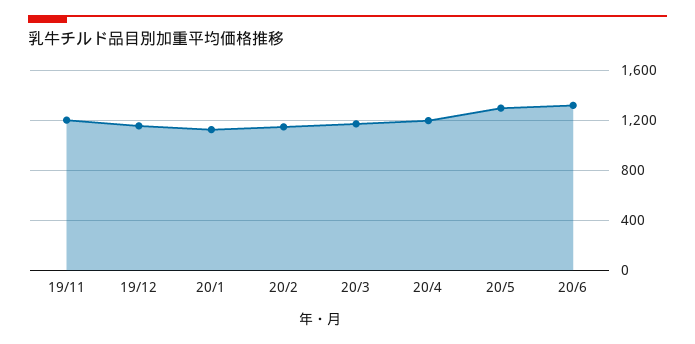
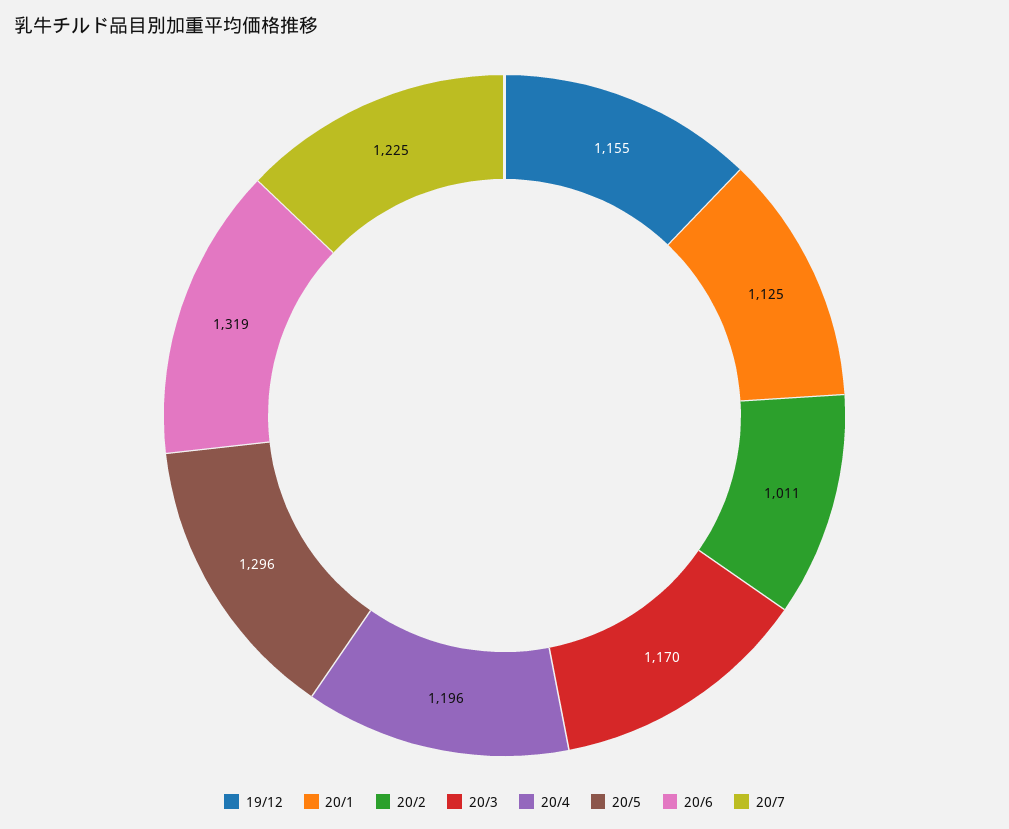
19/11: 1200 -> none
20/2: 1150 -> 1011
20/7: none -> 1225

